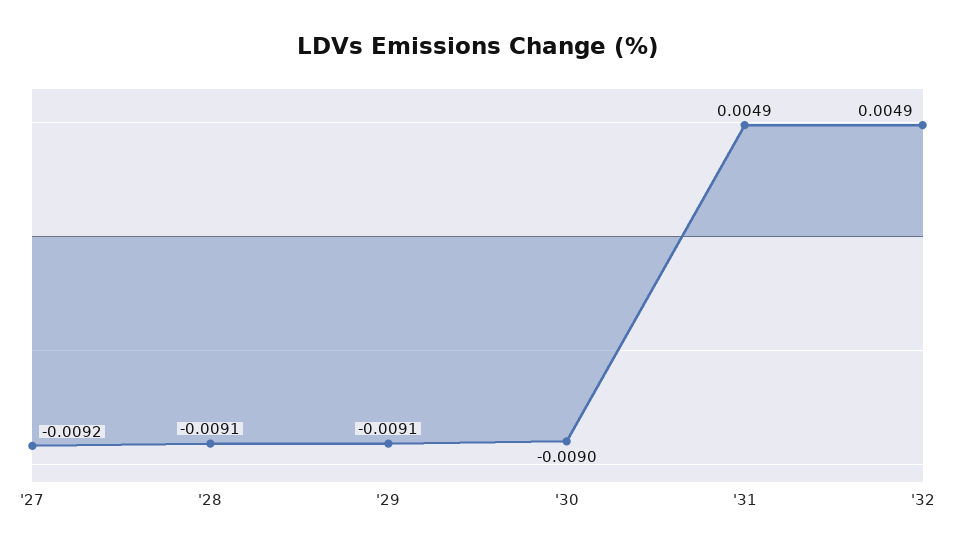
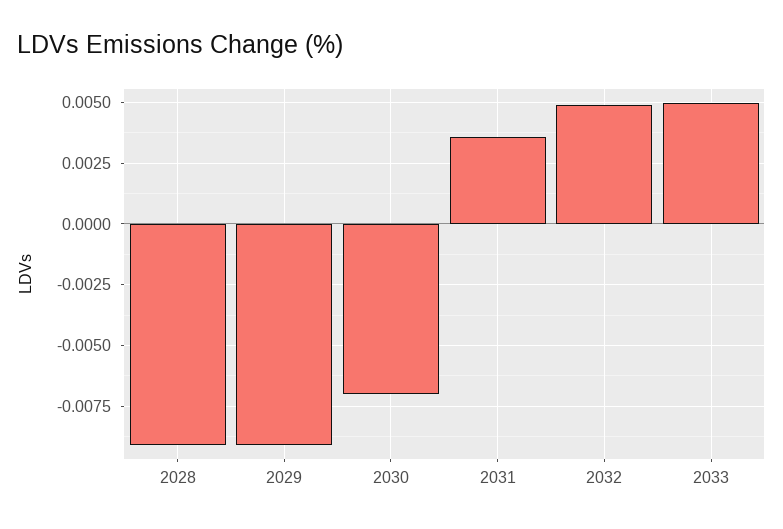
'27: -0.0092 -> none
'30: -0.009 -> -0.007
'31: 0.0049 -> 0.0035
2033: none -> 0.005

